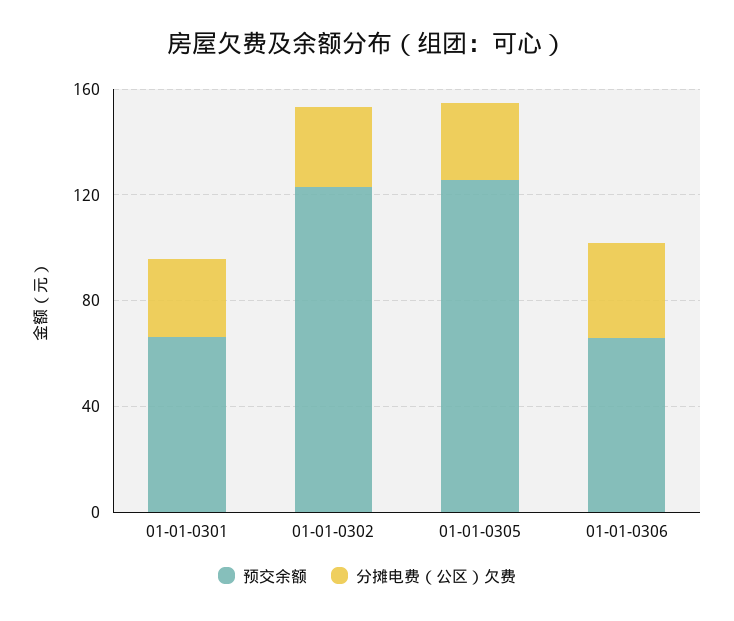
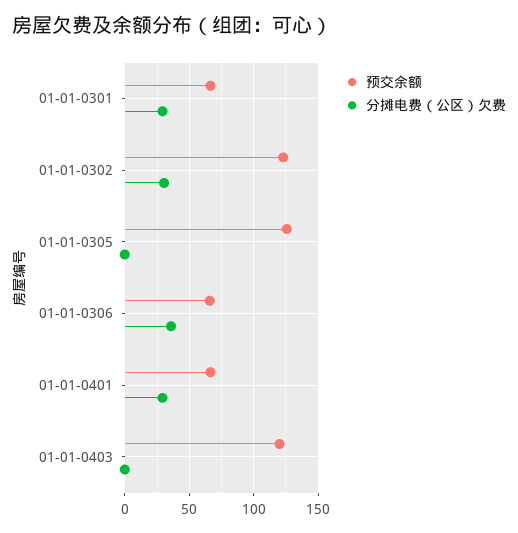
分摊电费（公区）欠费, 01-01-0305: 30 -> 0
预交余额, 01-01-0401: none -> 65
分摊电费（公区）欠费, 01-01-0401: none -> 30
预交余额, 01-01-0403: none -> 120
分摊电费（公区）欠费, 01-01-0403: none -> 0

